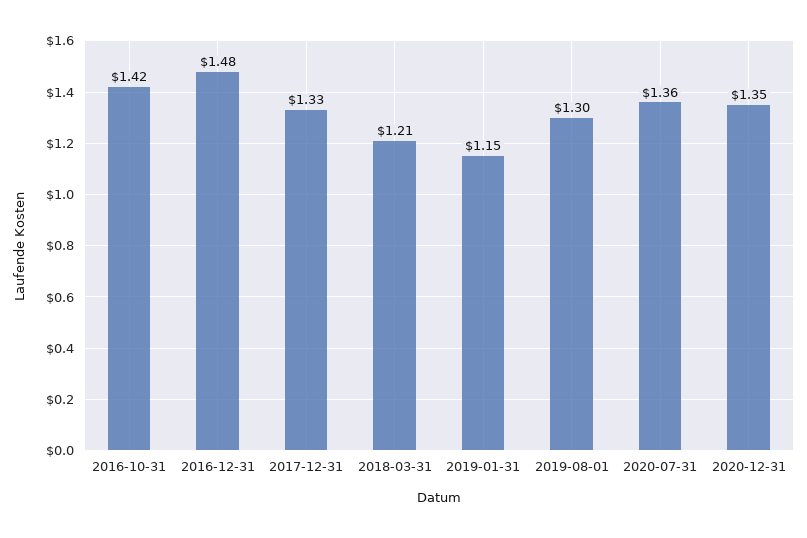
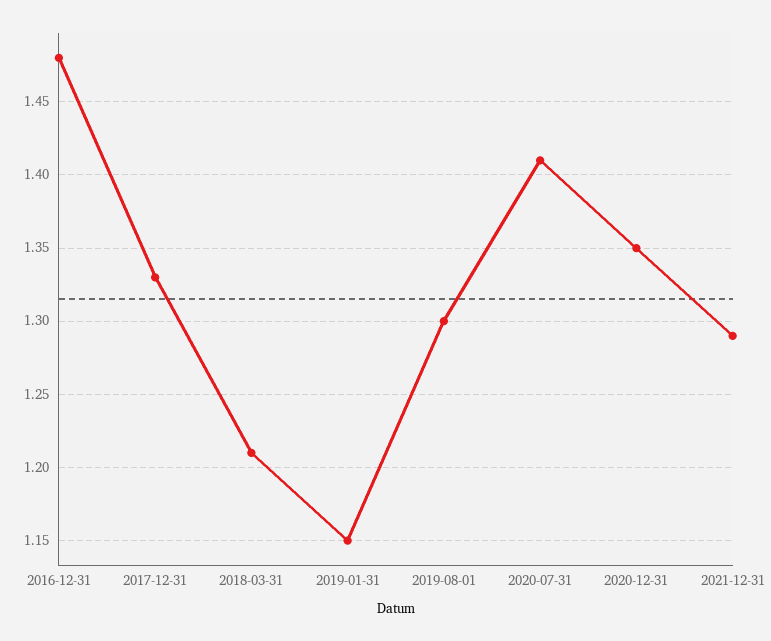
2016-10-31: 1.42 -> none
2020-07-31: 1.36 -> 1.41
2021-12-31: none -> 1.29

